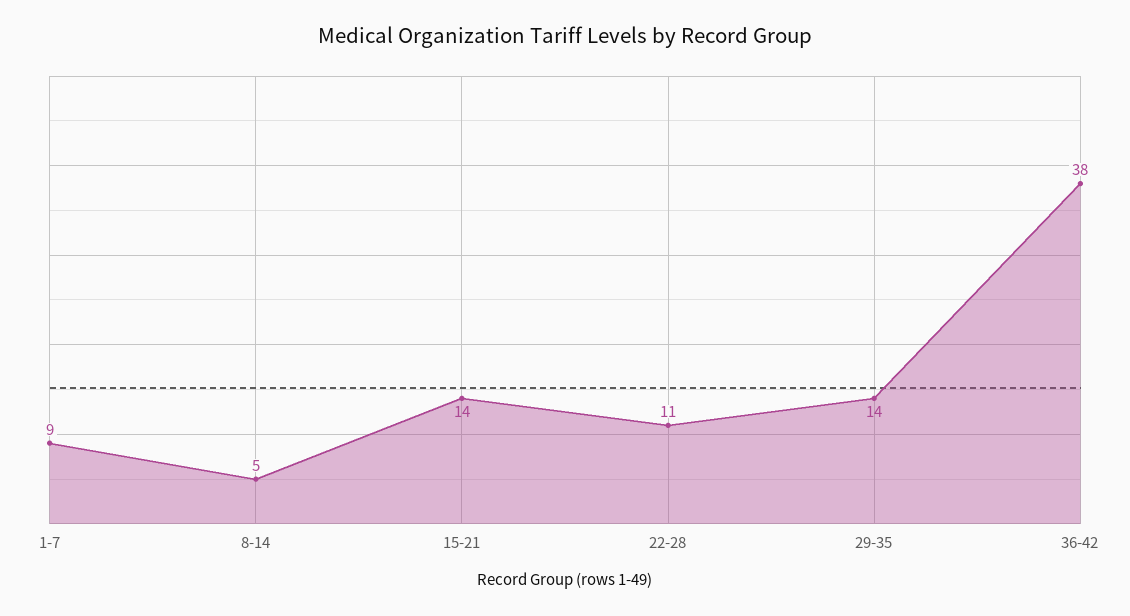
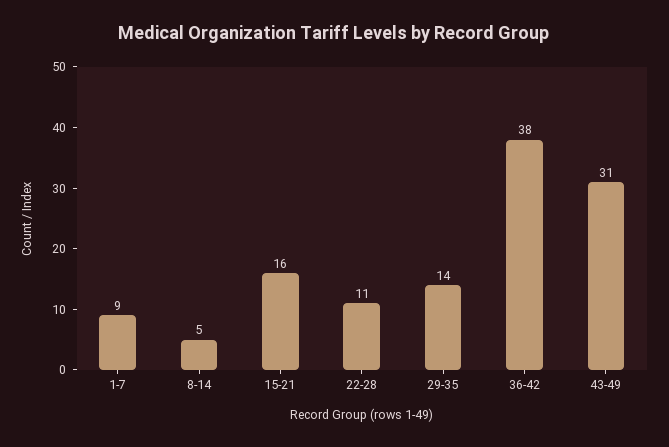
15-21: 14 -> 16
43-49: none -> 31

